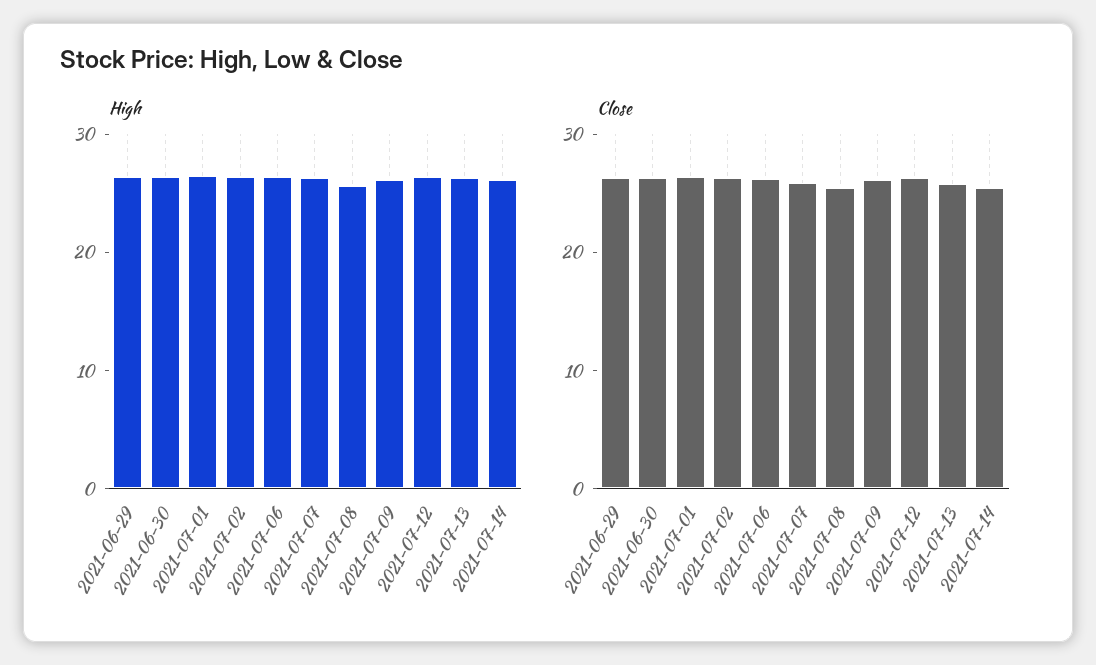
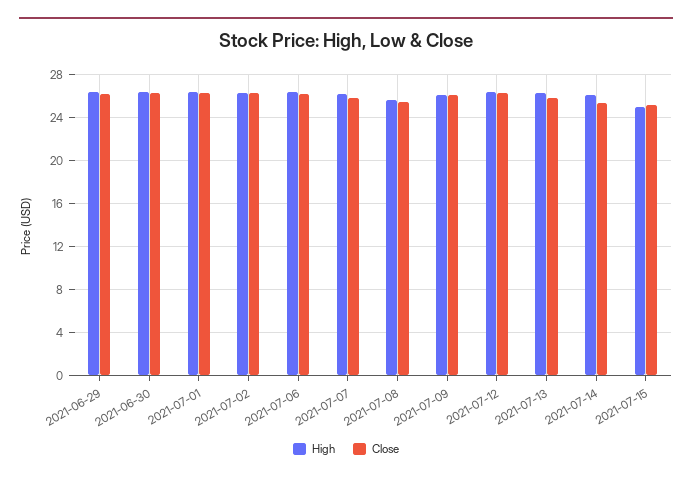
High, 2021-07-15: none -> 25
Close, 2021-07-15: none -> 25

